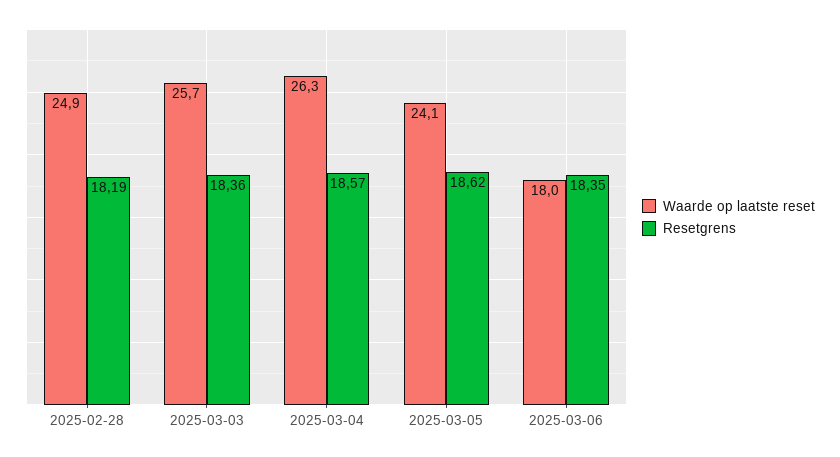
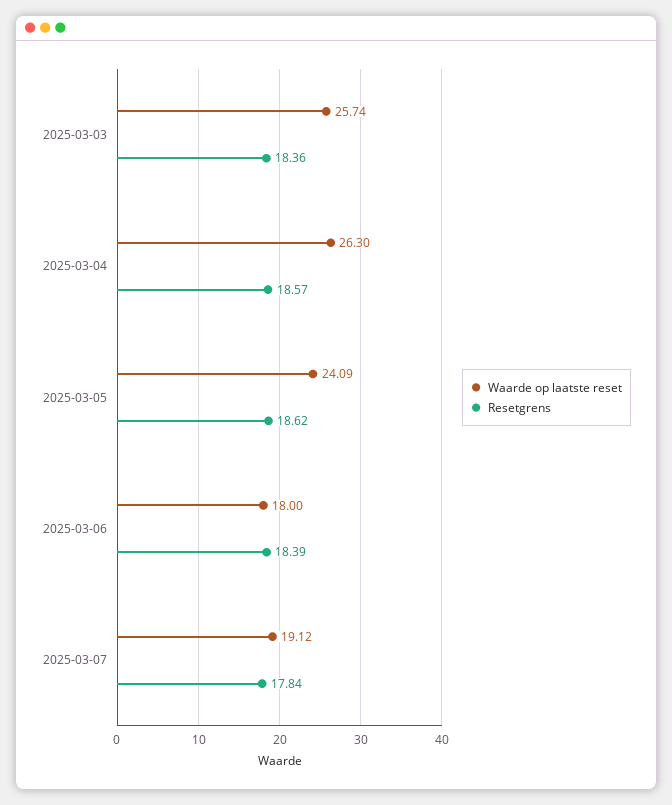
Waarde op laatste reset, 2025-02-28: 24.9 -> none
Resetgrens, 2025-02-28: 18.19 -> none
Resetgrens, 2025-03-06: 18.35 -> 18.39
Waarde op laatste reset, 2025-03-07: none -> 19.12
Resetgrens, 2025-03-07: none -> 17.84

